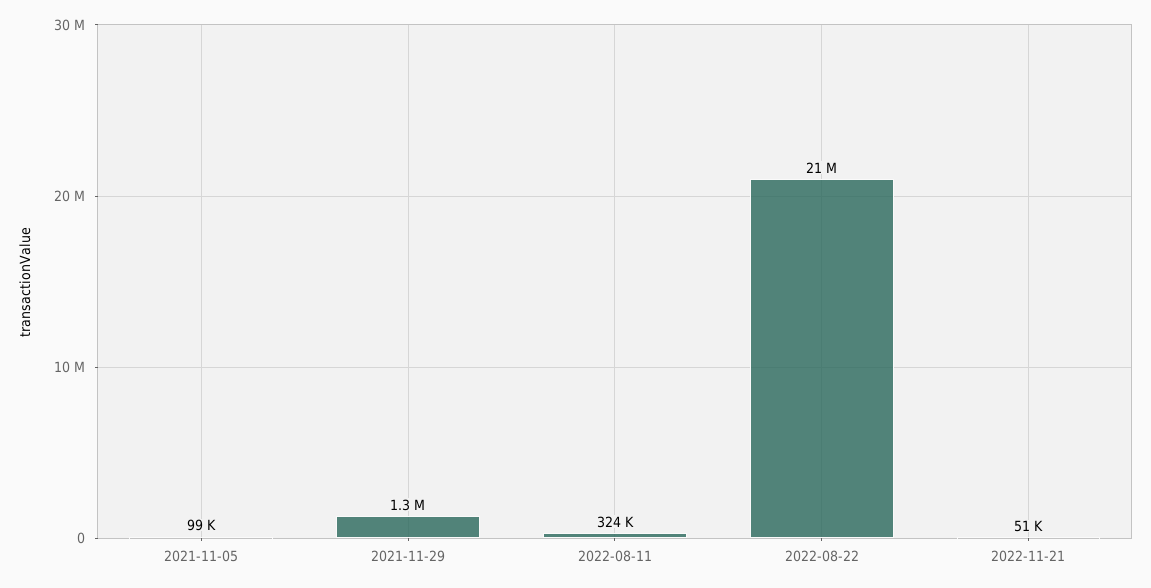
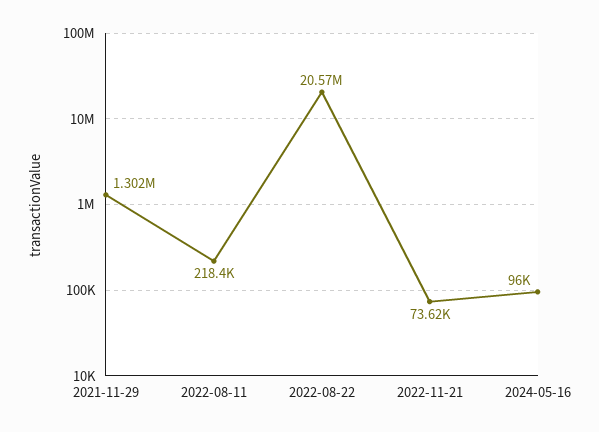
2021-11-05: 99000 -> none
2022-08-11: 324000 -> 218400
2022-11-21: 51000 -> 73620
2024-05-16: none -> 96000

